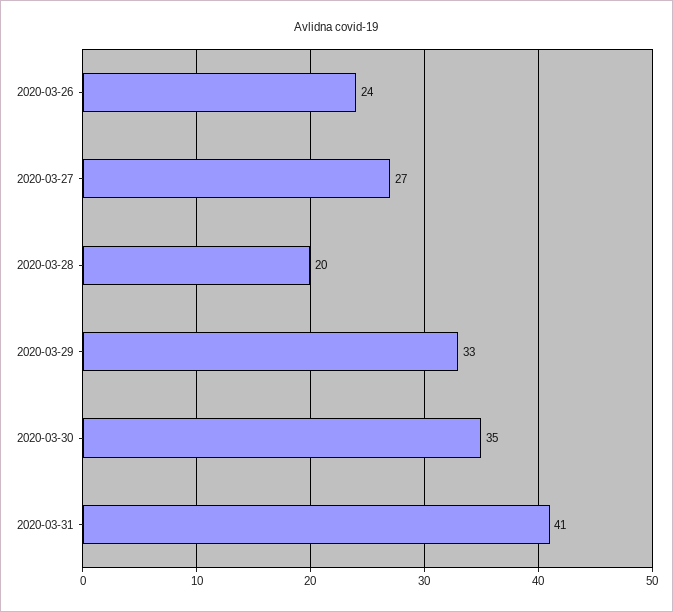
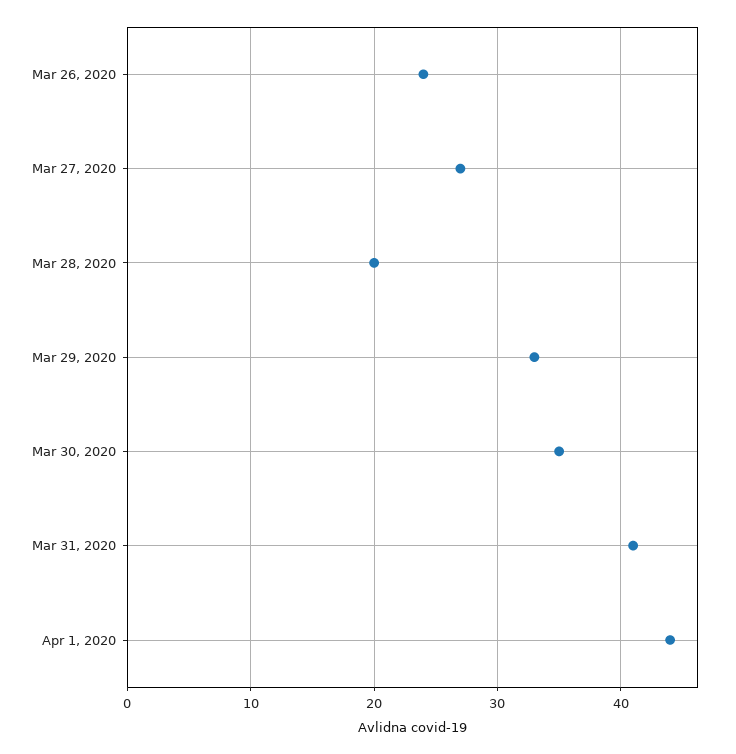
Apr 1, 2020: none -> 44

